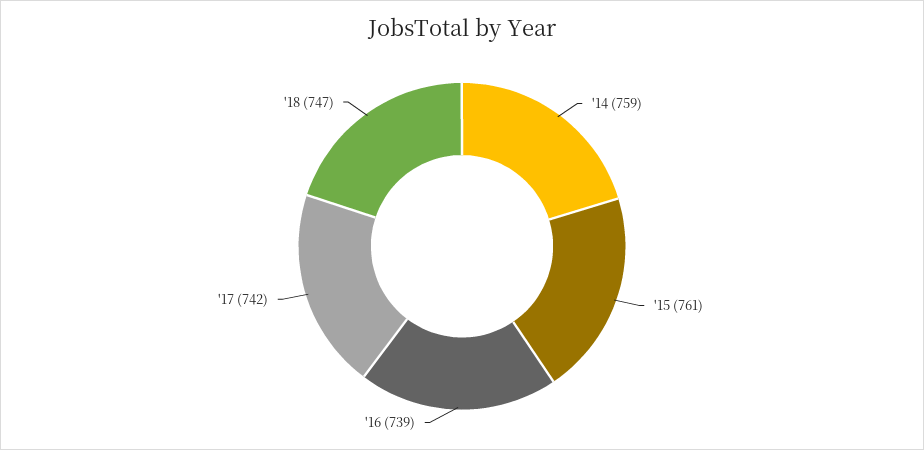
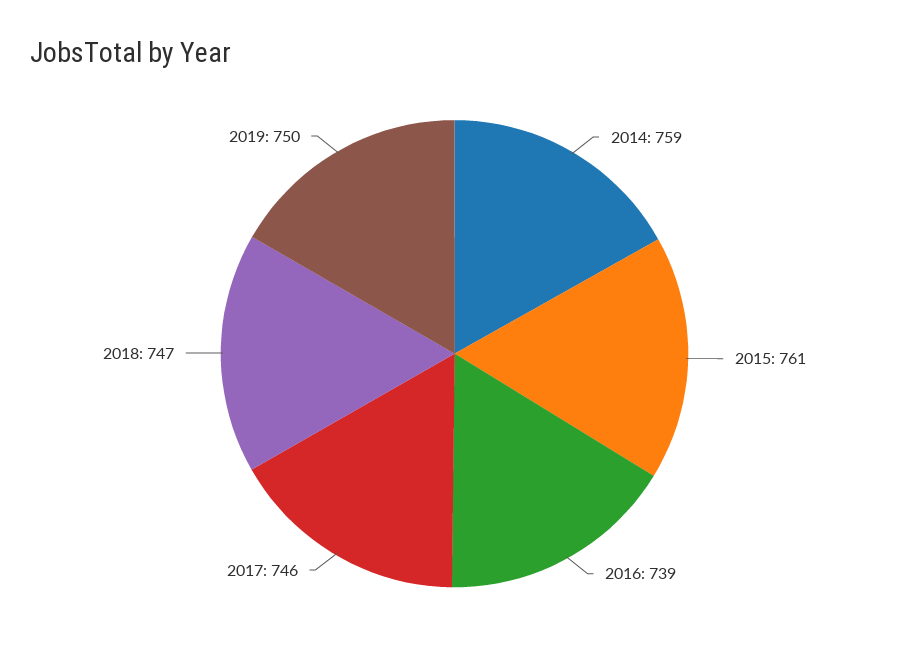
'17: 742 -> 746
2019: none -> 750

